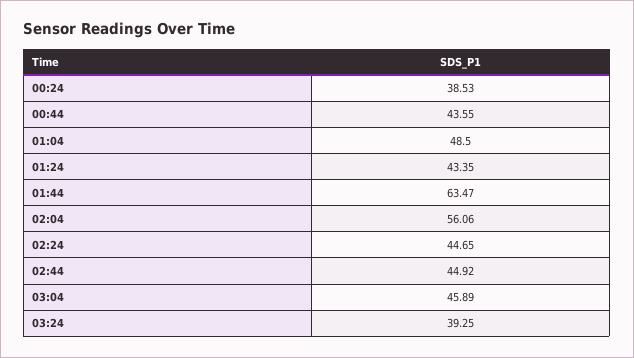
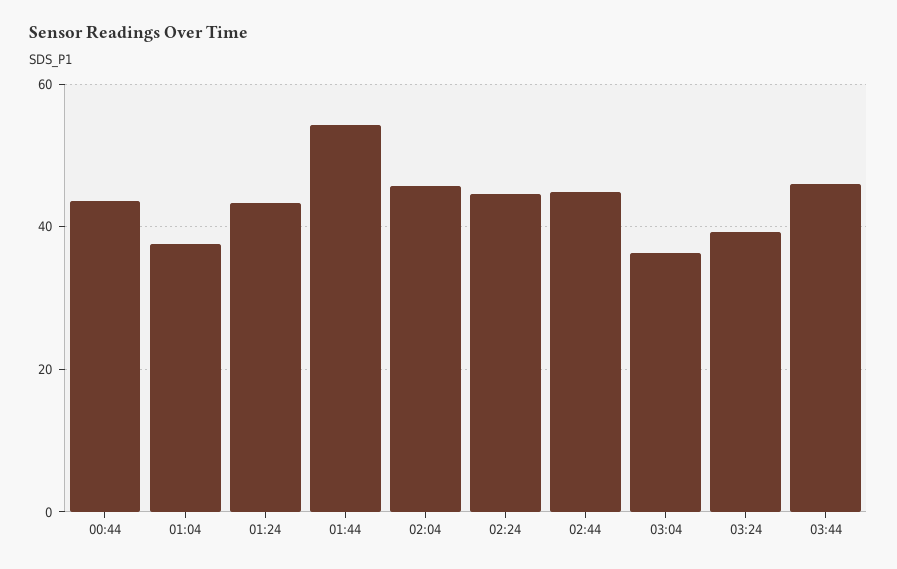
00:24: 38.53 -> none
01:04: 48.5 -> 38
01:44: 63.47 -> 54
02:04: 56.06 -> 46
03:04: 45.89 -> 36
03:44: none -> 46

